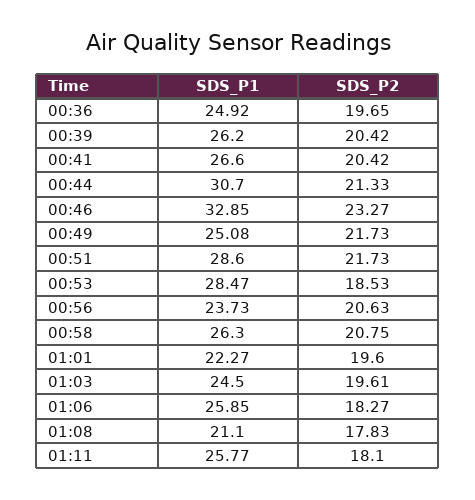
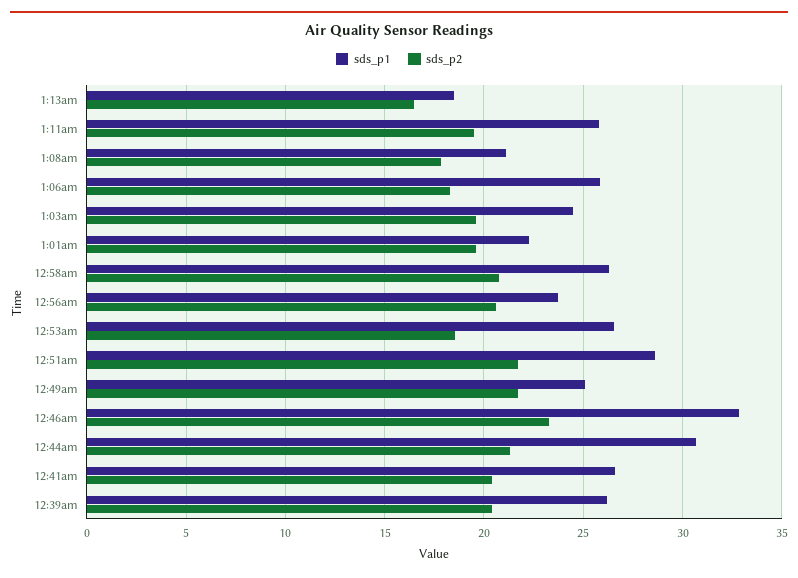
SDS_P1, 00:36: 24.92 -> none
SDS_P2, 00:36: 19.65 -> none
SDS_P1, 00:53: 28.47 -> 26.5
SDS_P2, 01:11: 18.1 -> 19.5
SDS_P1, 1:13am: none -> 18.5
SDS_P2, 1:13am: none -> 16.5

